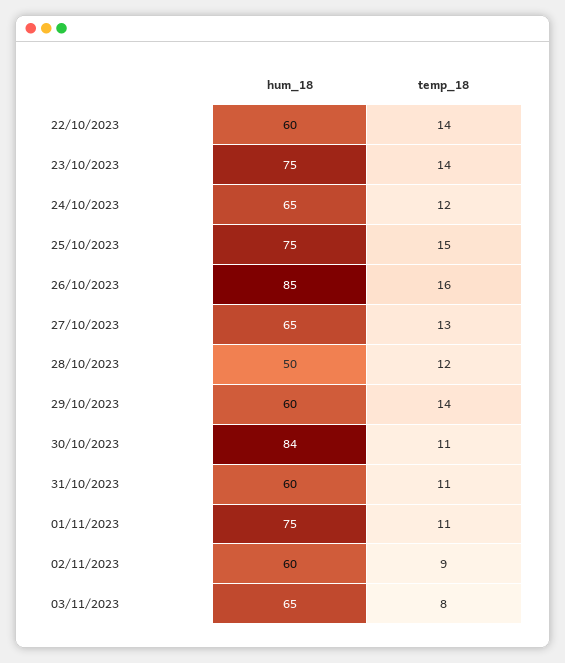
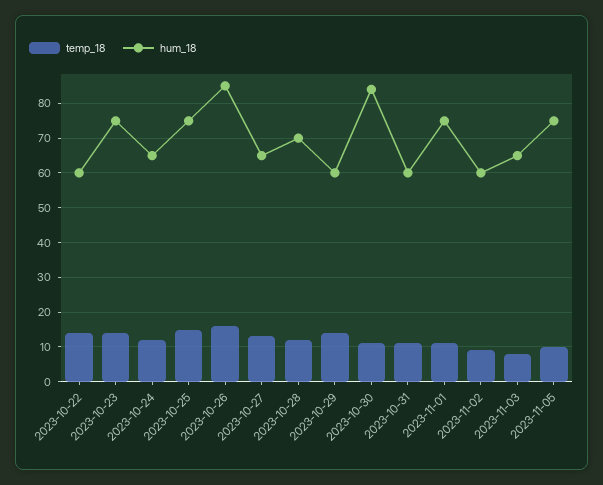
hum_18, 28/10/2023: 50 -> 70
temp_18, 2023-11-05: none -> 10
hum_18, 2023-11-05: none -> 75

